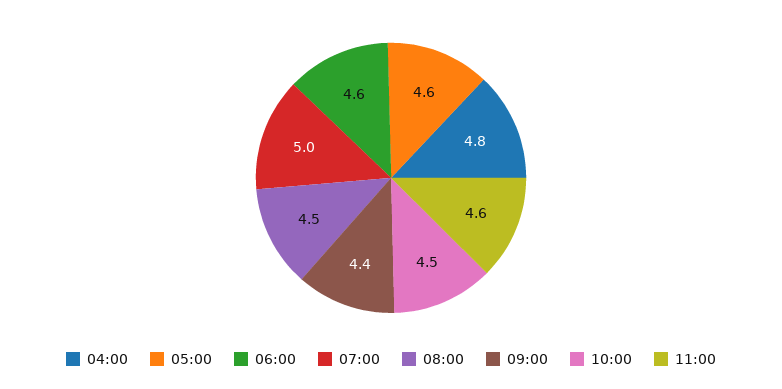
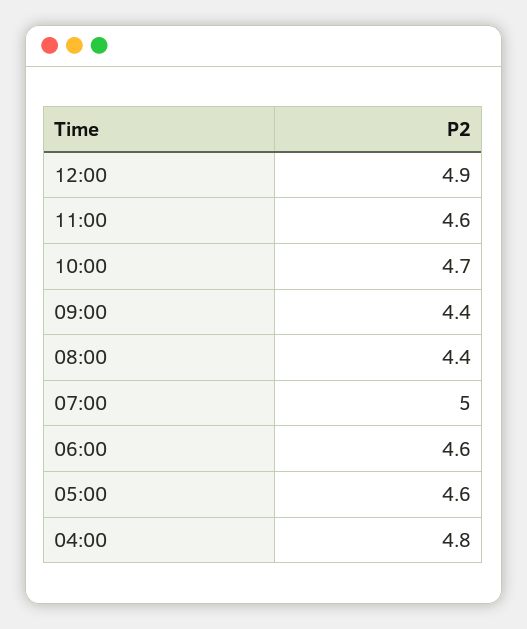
08:00: 4.5 -> 4.4
10:00: 4.5 -> 4.7
12:00: none -> 4.9

